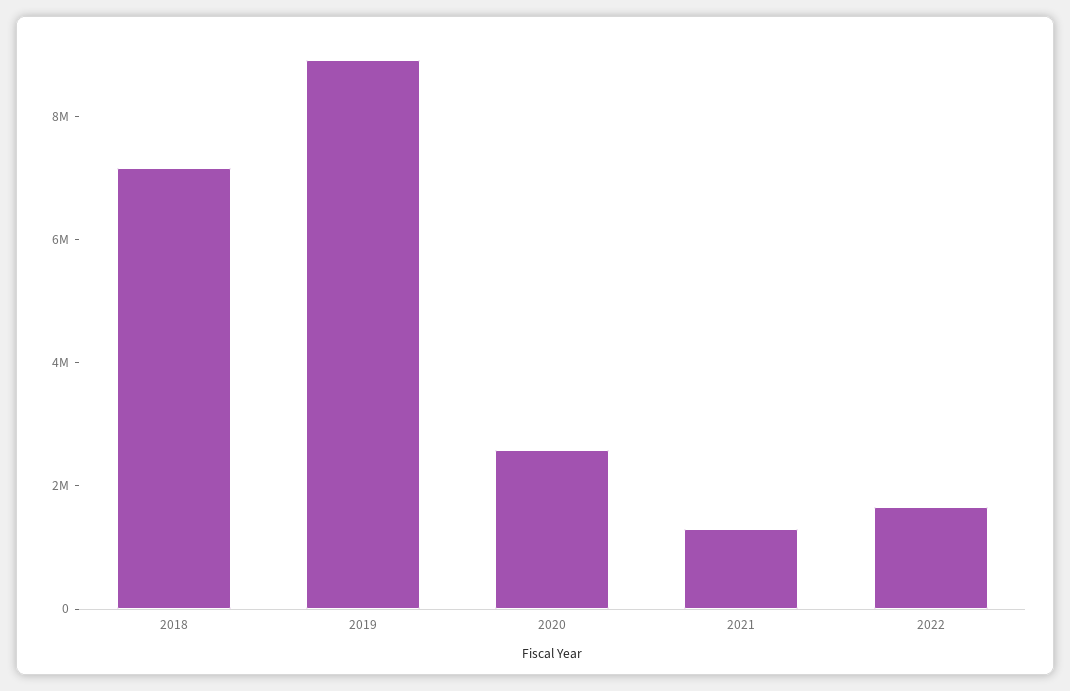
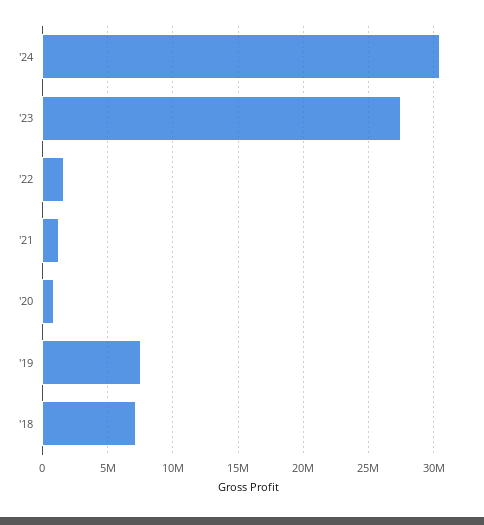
2019: 9000000 -> 7500000
2020: 2500000 -> 1000000
'24: none -> 30500000
'23: none -> 27500000

